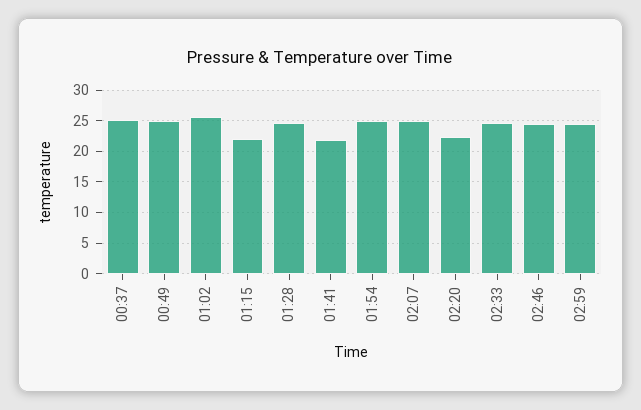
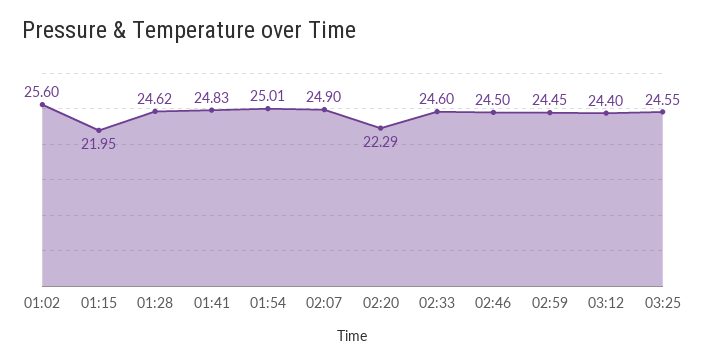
00:37: 25 -> none
00:49: 25 -> none
01:41: 22 -> 24.83
03:12: none -> 24.4
03:25: none -> 24.55

